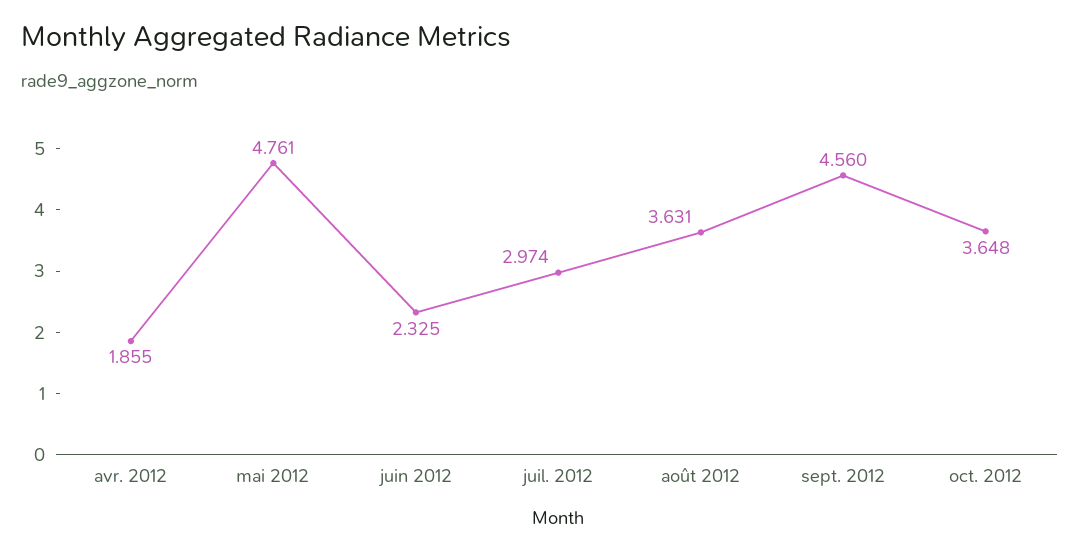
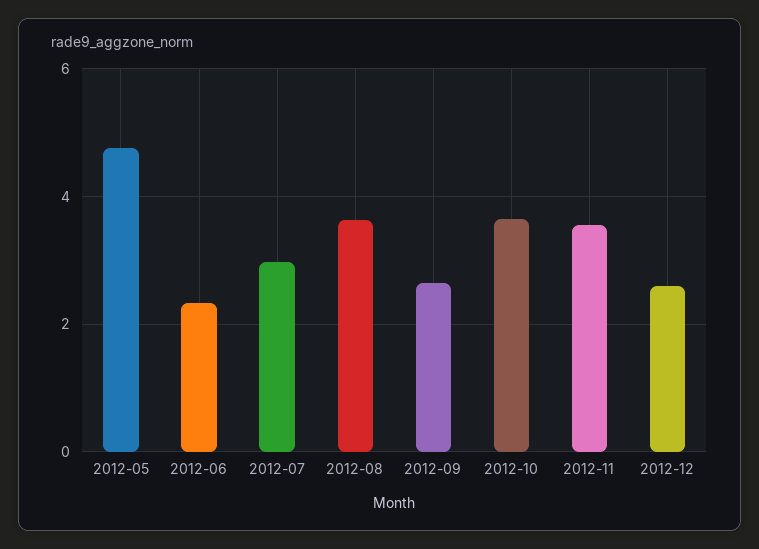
avr. 2012: 1.855 -> none
sept. 2012: 4.56 -> 2.6
2012-11: none -> 3.6
2012-12: none -> 2.6

